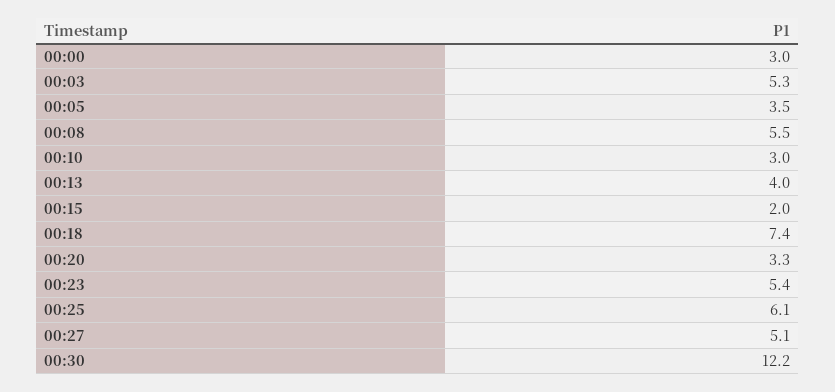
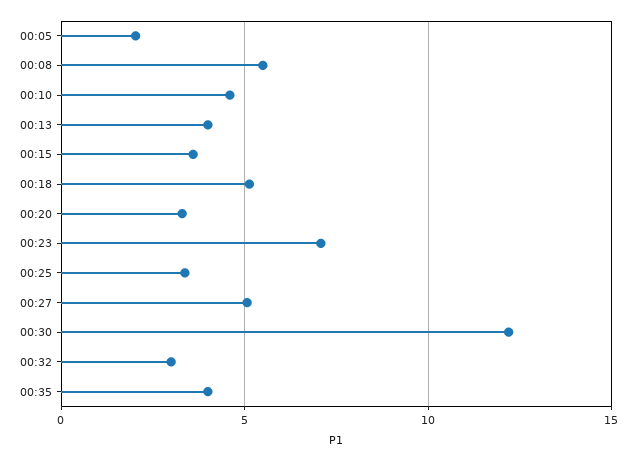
00:00: 3 -> none
00:03: 5.3 -> none
00:05: 3.5 -> 2
00:10: 3 -> 4.5
00:15: 2 -> 3.5
00:18: 7.4 -> 5
00:23: 5.4 -> 7
00:25: 6.1 -> 3.5
00:32: none -> 3
00:35: none -> 4

